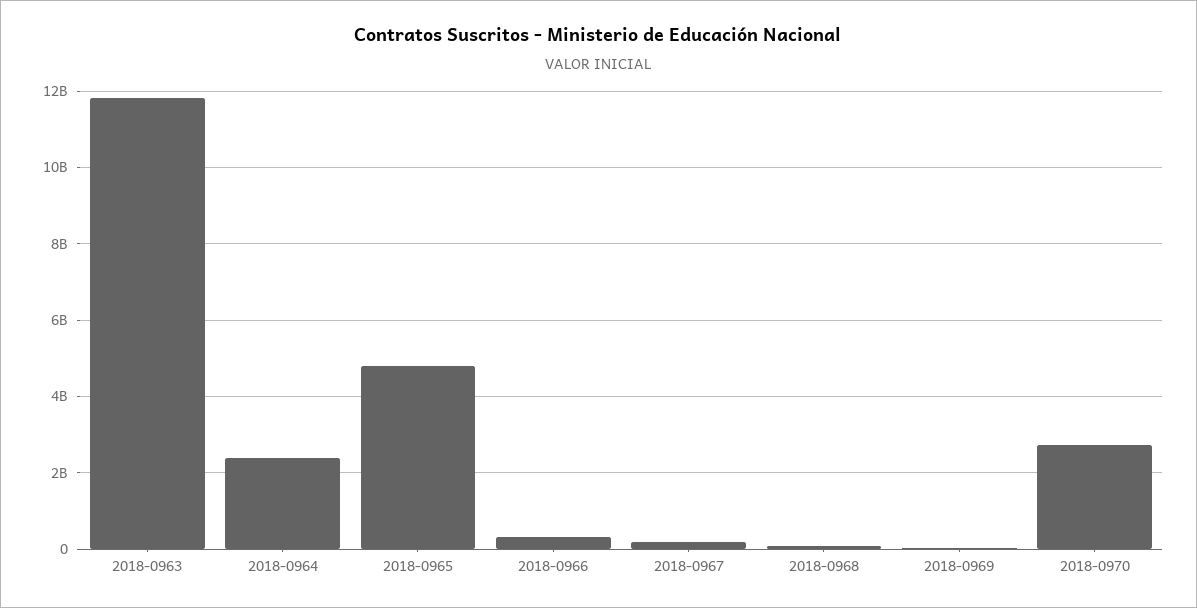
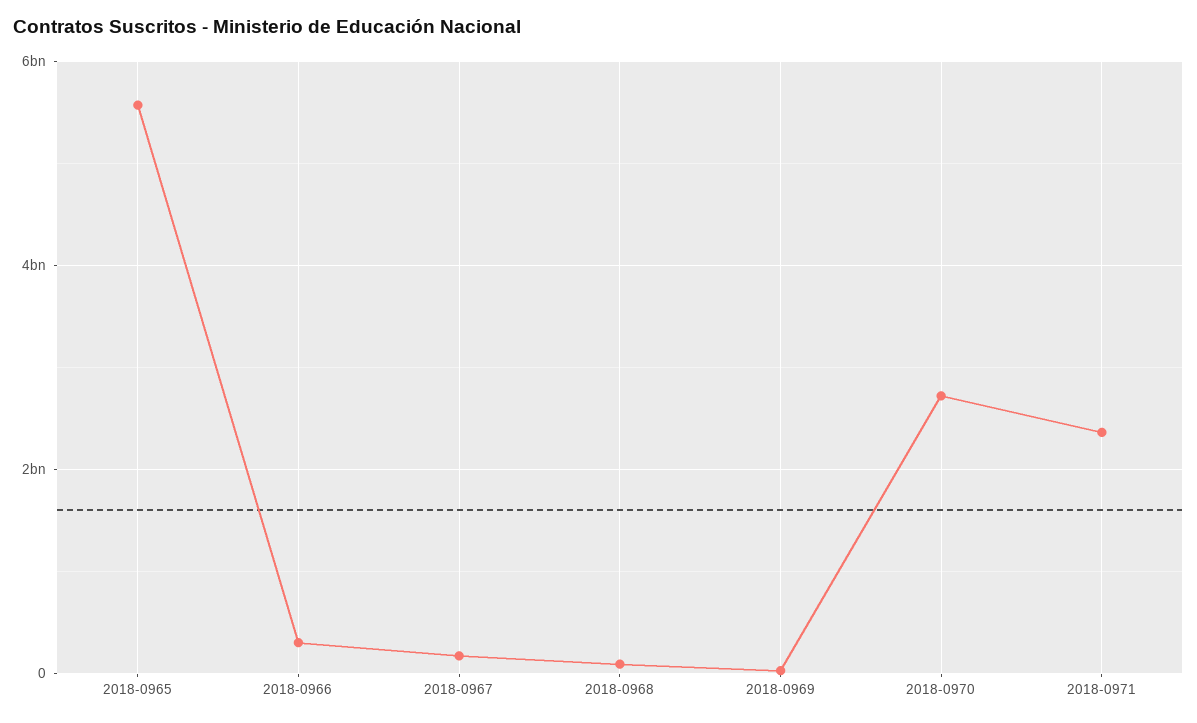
2018-0963: 11800000000 -> none
2018-0964: 2400000000 -> none
2018-0965: 4800000000 -> 5600000000
2018-0971: none -> 2400000000

